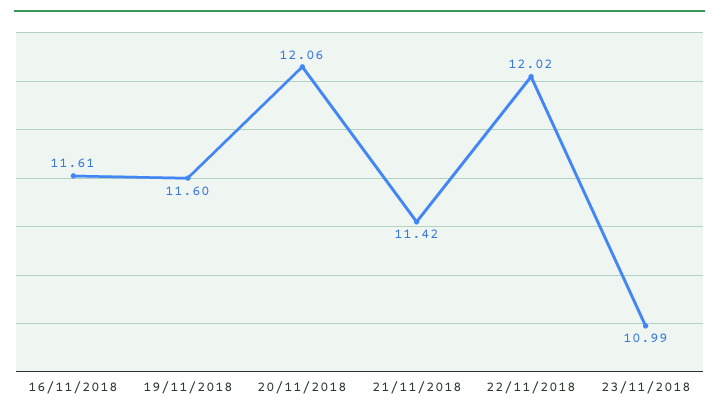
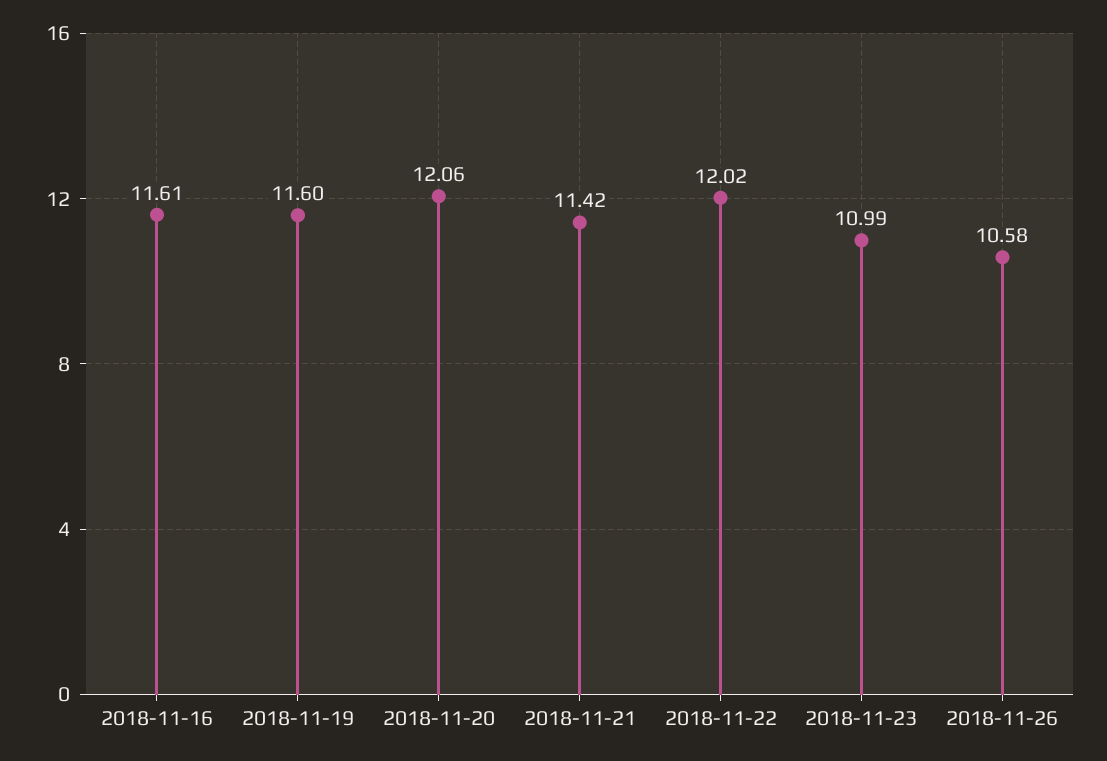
2018-11-26: none -> 10.58

